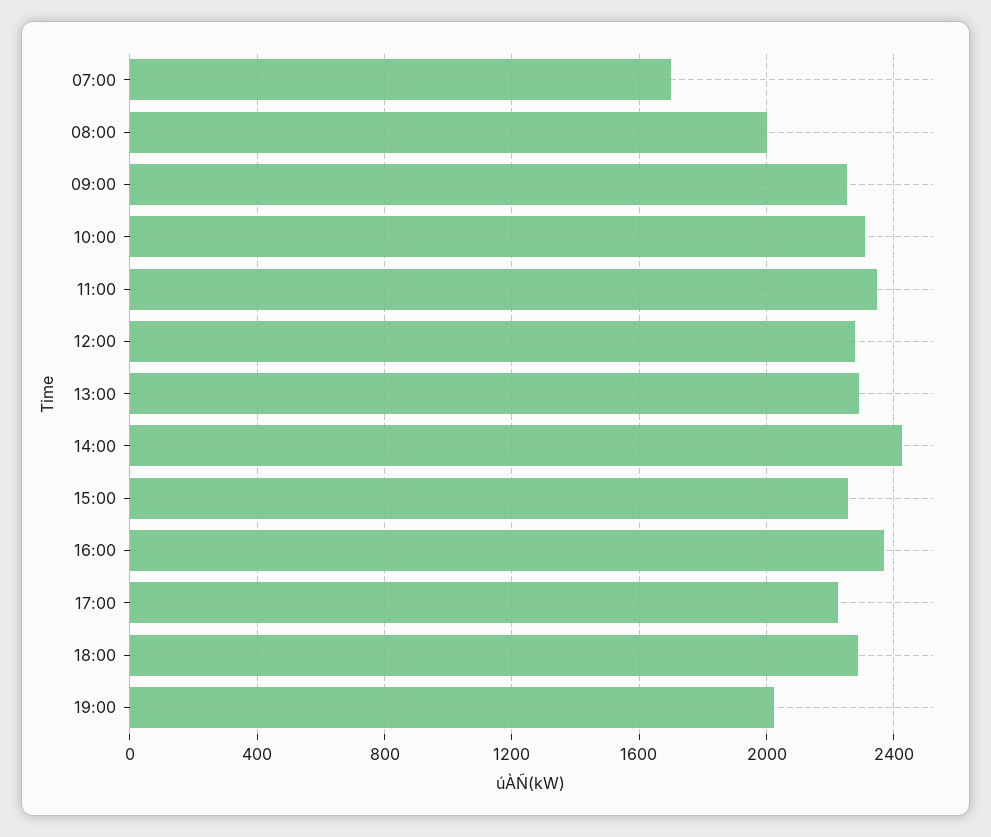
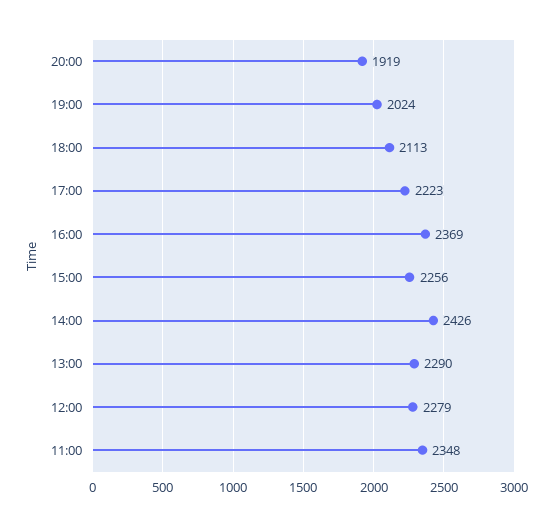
07:00: 1700 -> none
08:00: 2000 -> none
09:00: 2250 -> none
10:00: 2300 -> none
18:00: 2300 -> 2113
20:00: none -> 1919

